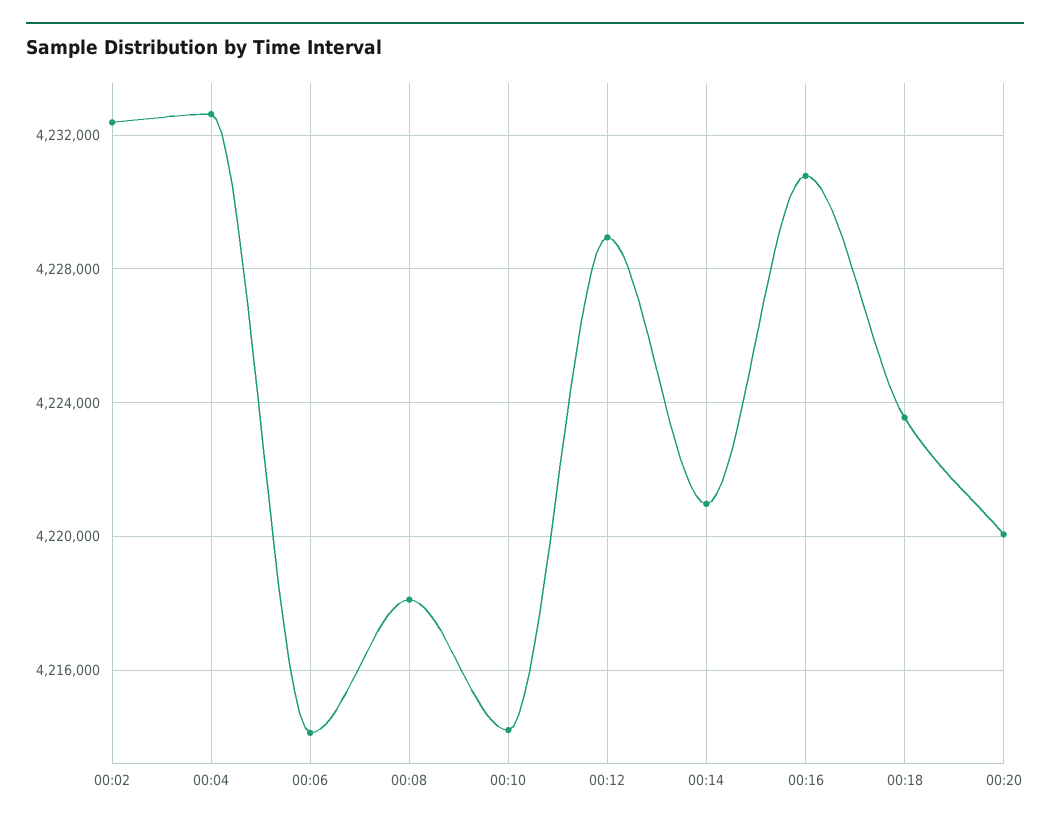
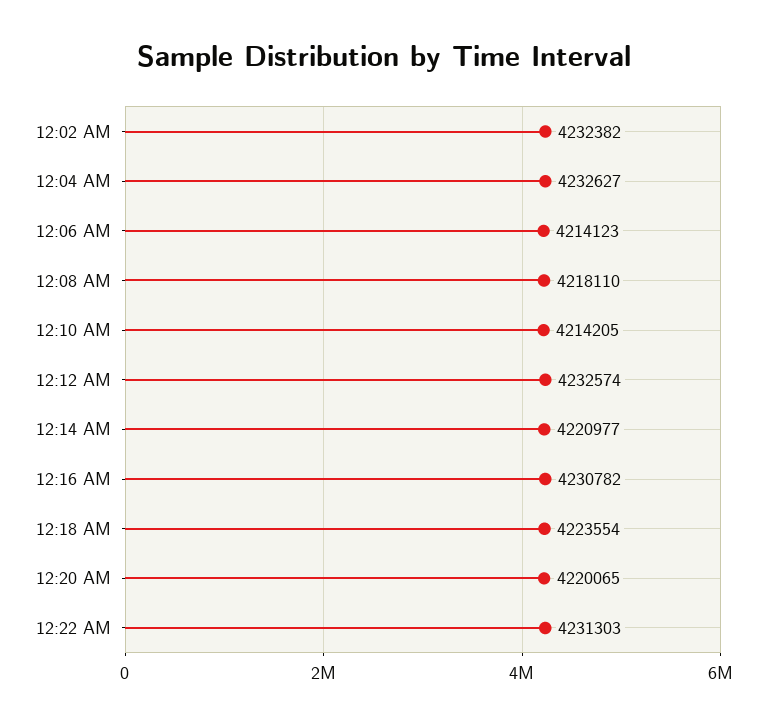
00:12: 4229000 -> 4232574
12:22 AM: none -> 4231303

